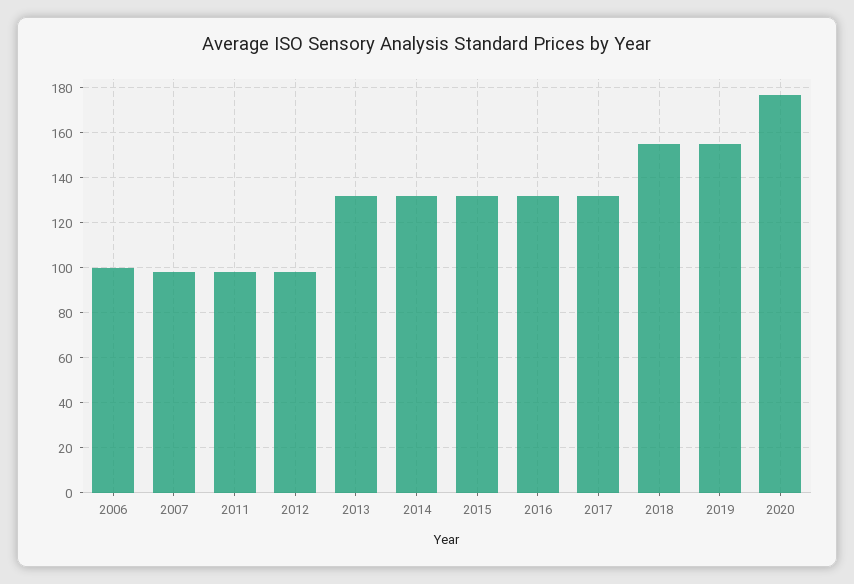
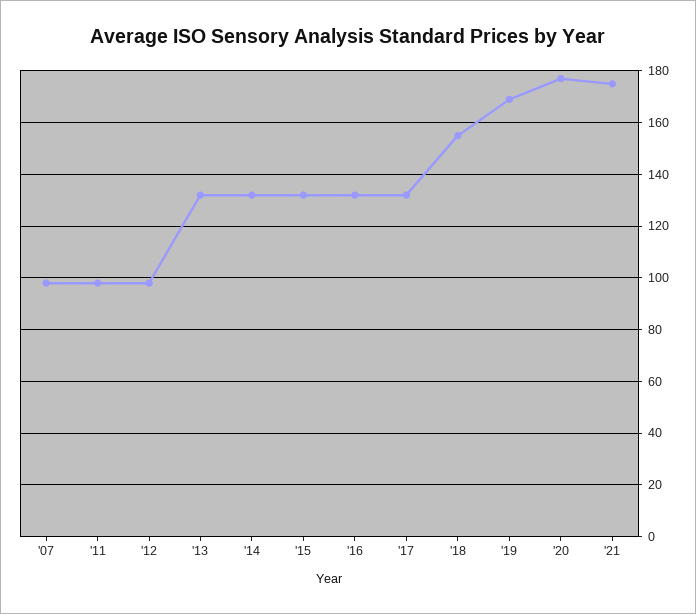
2006: 100 -> none
2019: 155 -> 170
'21: none -> 175

